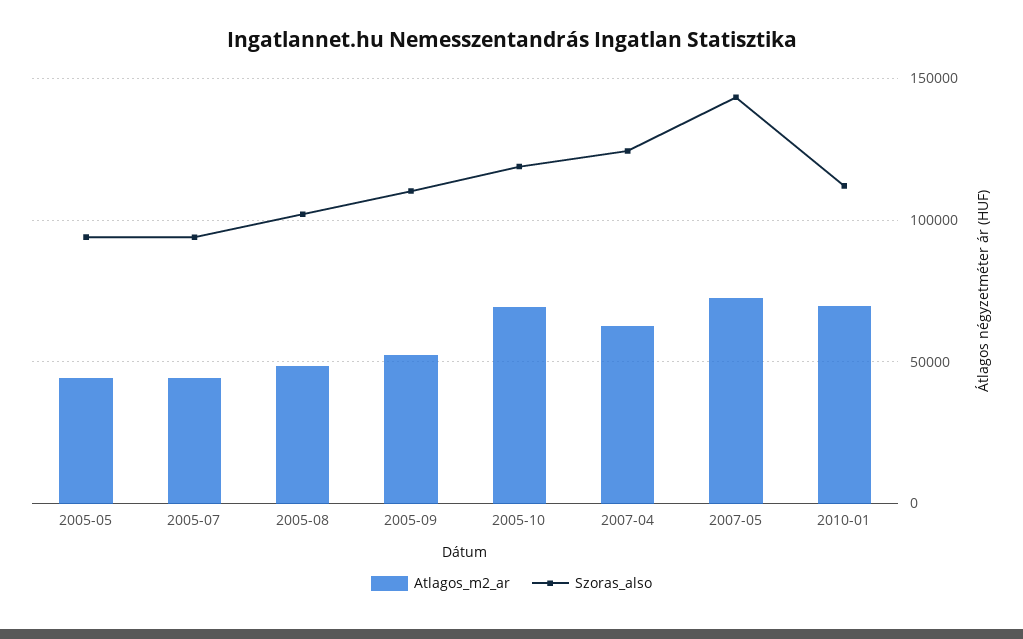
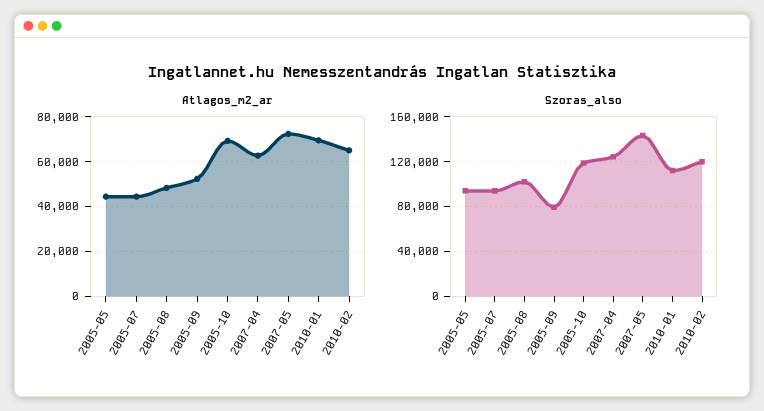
Szoras_also, 2005-09: 110000 -> 80000
Atlagos_m2_ar, 2010-02: none -> 65000
Szoras_also, 2010-02: none -> 120000

